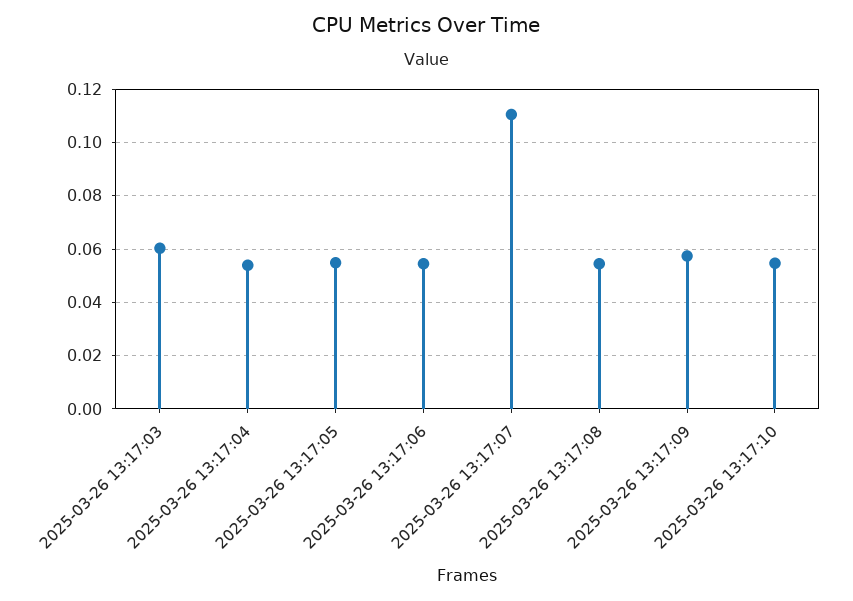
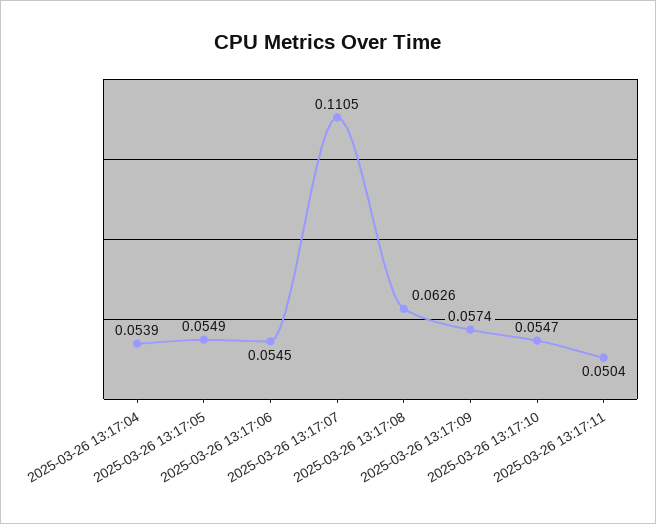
2025-03-26 13:17:03: 0.06 -> none
2025-03-26 13:17:08: 0.055 -> 0.0626
2025-03-26 13:17:11: none -> 0.0504

